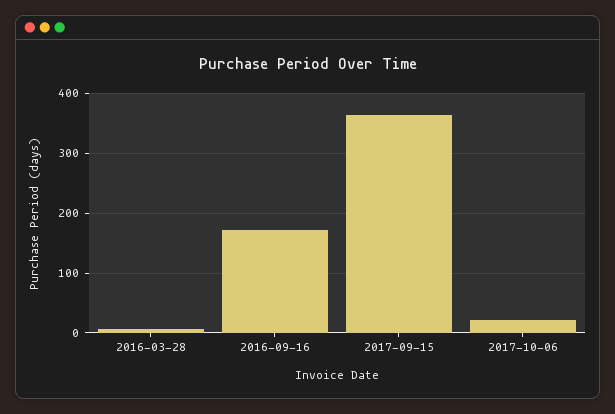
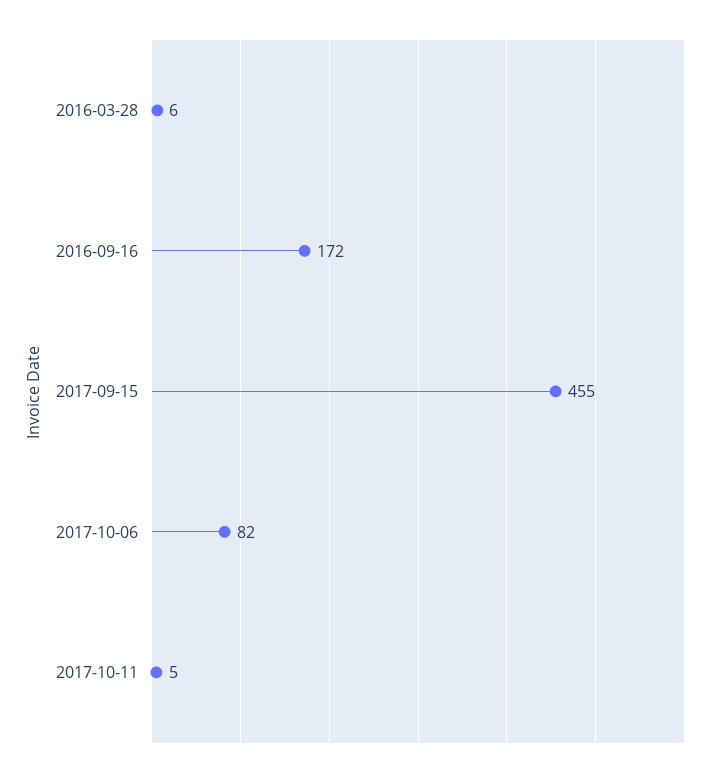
2017-09-15: 360 -> 455
2017-10-06: 20 -> 82
2017-10-11: none -> 5

